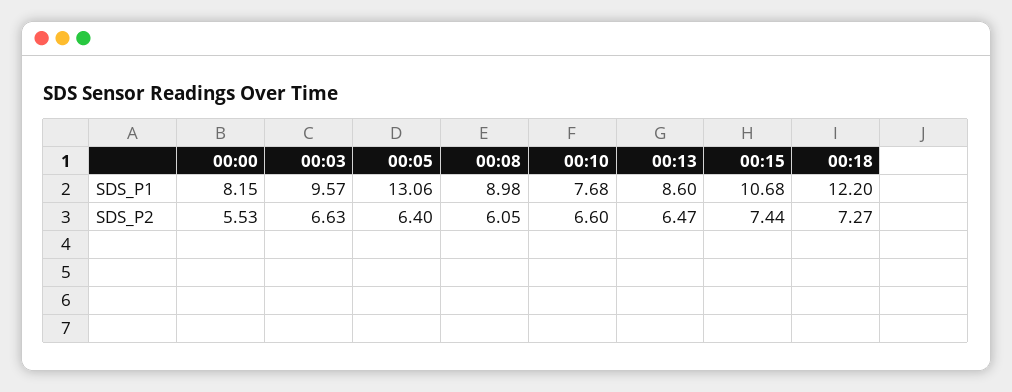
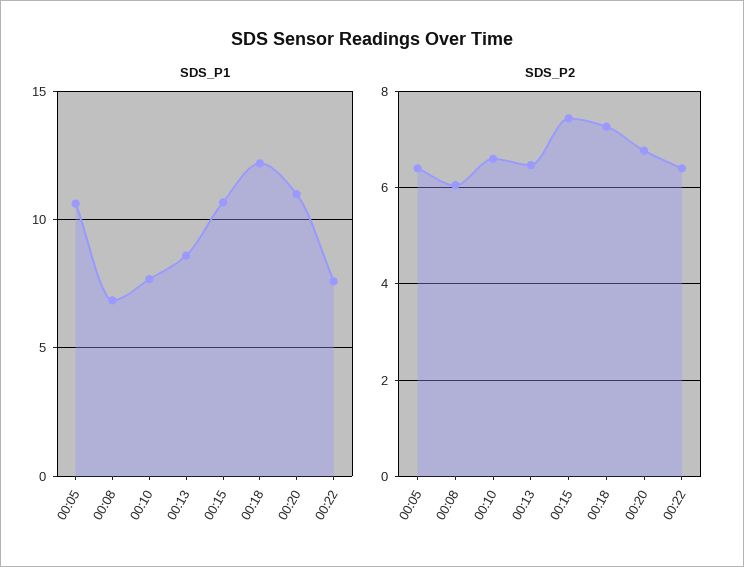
SDS_P1, 00:00: 8.15 -> none
SDS_P1, 00:03: 9.57 -> none
SDS_P1, 00:05: 13.06 -> 10.5
SDS_P1, 00:08: 8.98 -> 7
SDS_P2, 00:00: 5.53 -> none
SDS_P2, 00:03: 6.63 -> none
SDS_P1, 00:20: none -> 11
SDS_P1, 00:22: none -> 7.5
SDS_P2, 00:20: none -> 6.8
SDS_P2, 00:22: none -> 6.4

